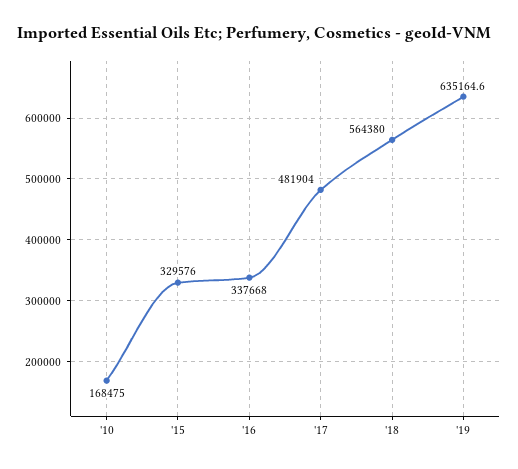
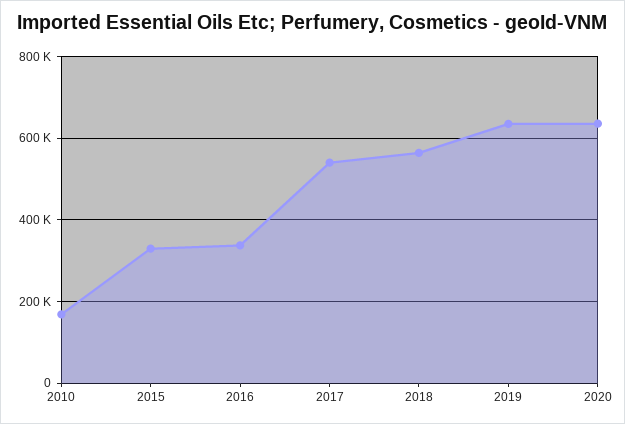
'17: 481904 -> 540000
2020: none -> 640000

